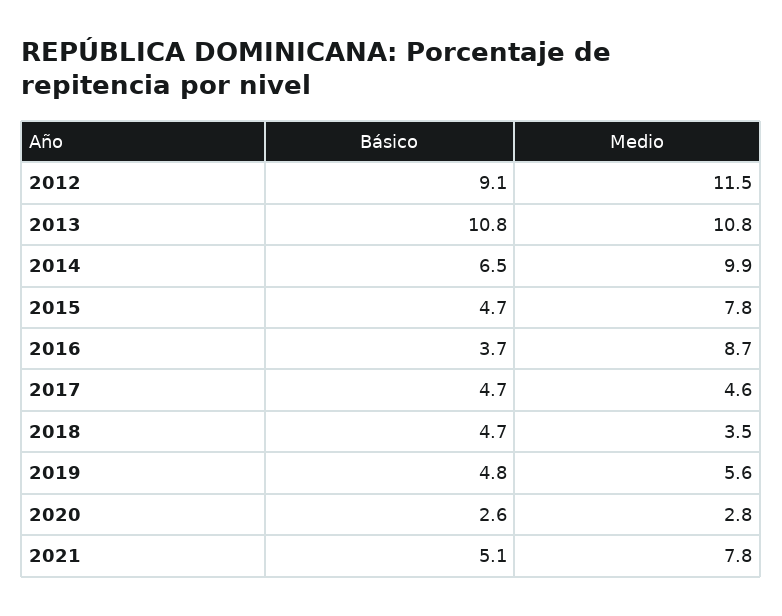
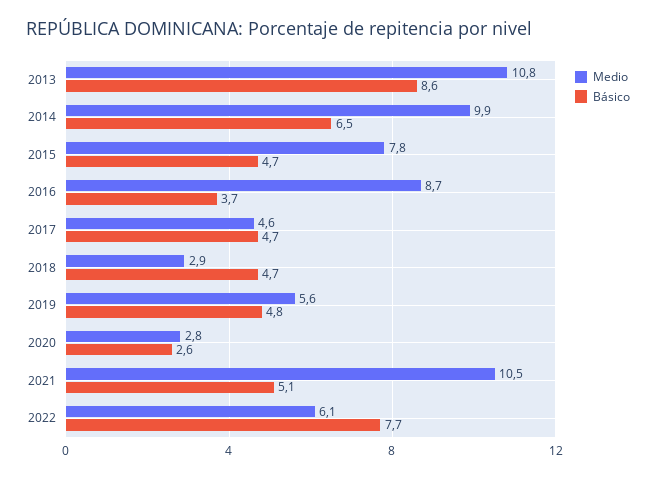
Básico, 2012: 9.1 -> none
Medio, 2012: 11.5 -> none
Básico, 2013: 10.8 -> 8.6
Medio, 2018: 3.5 -> 2.9
Medio, 2021: 7.8 -> 10.5
Medio, 2022: none -> 6.1
Básico, 2022: none -> 7.7

